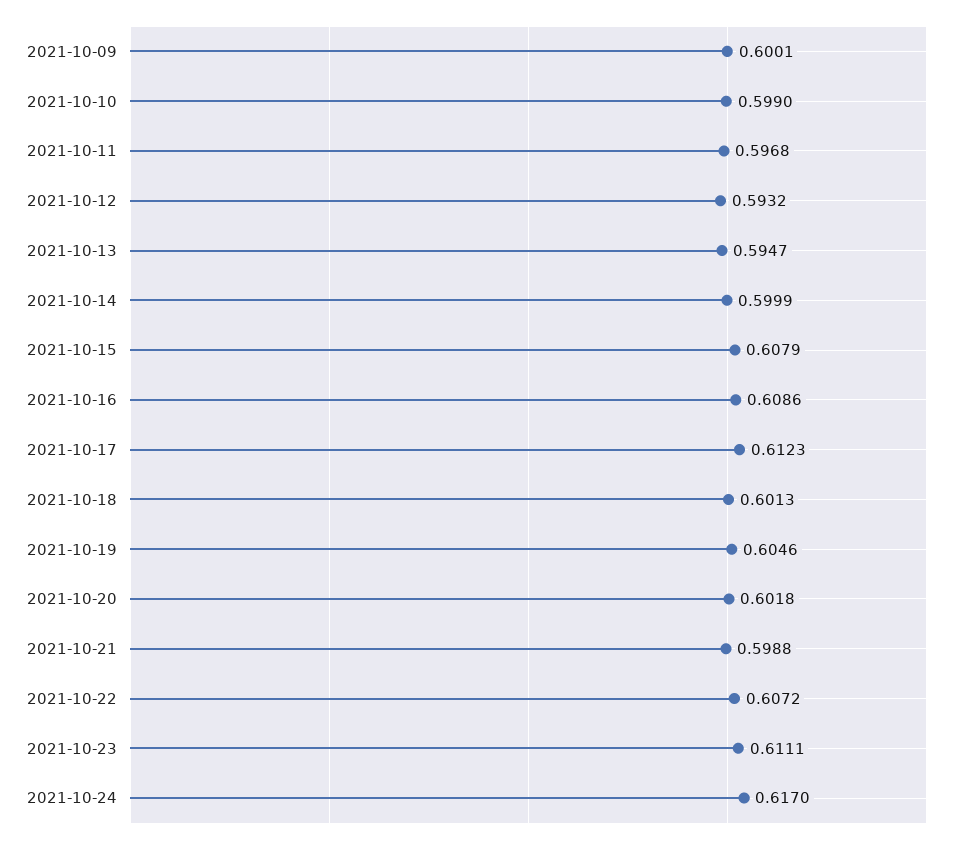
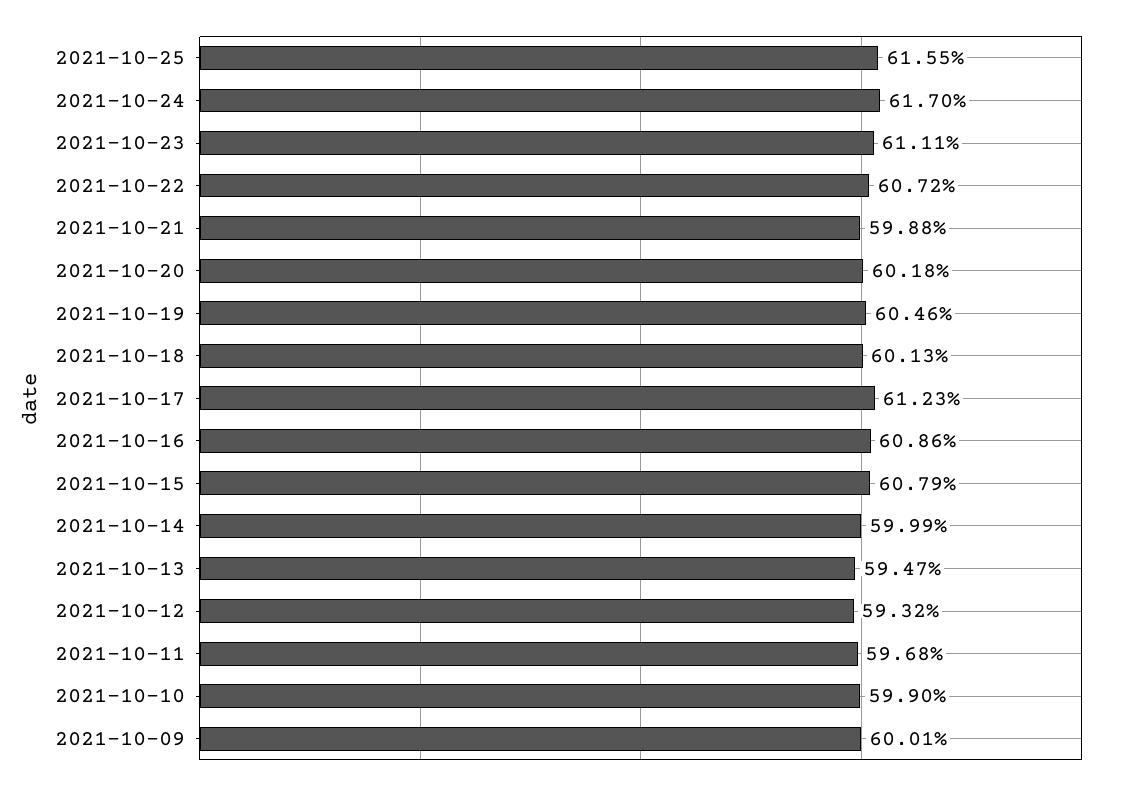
2021-10-25: none -> 0.6155

